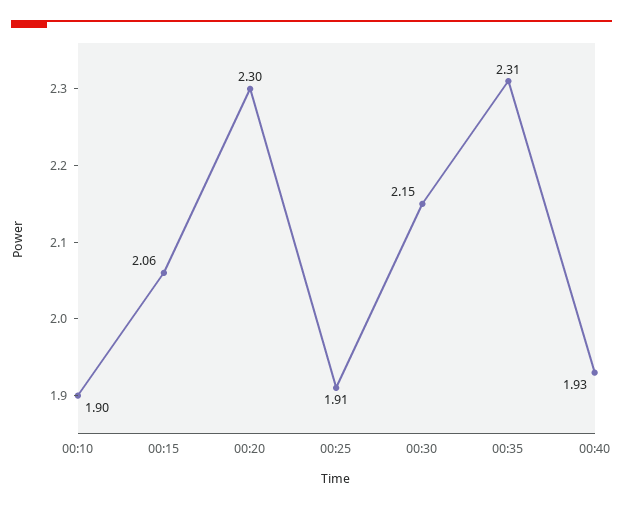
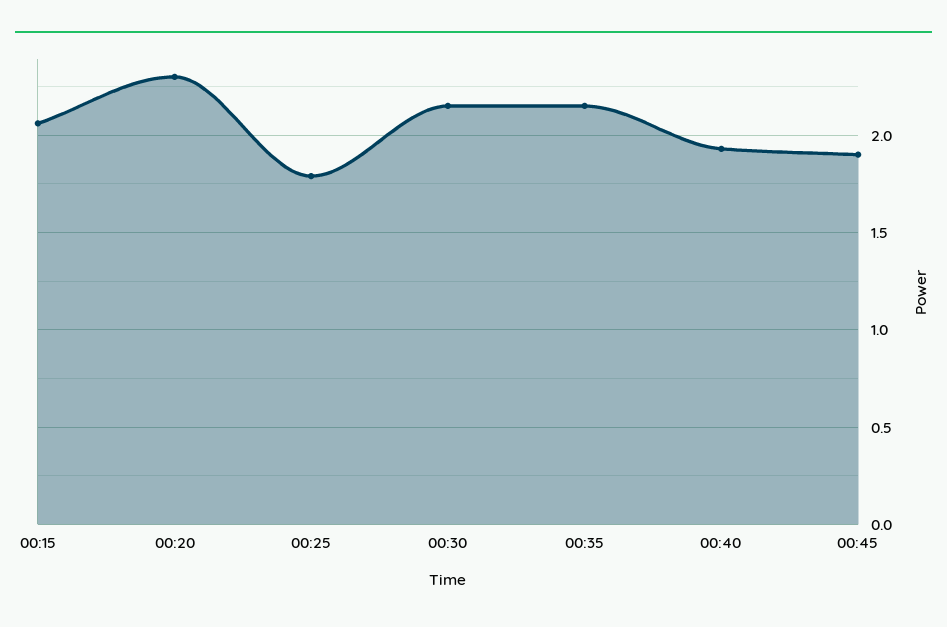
00:10: 1.9 -> none
00:25: 1.91 -> 1.8
00:35: 2.31 -> 2.15
00:45: none -> 1.9

